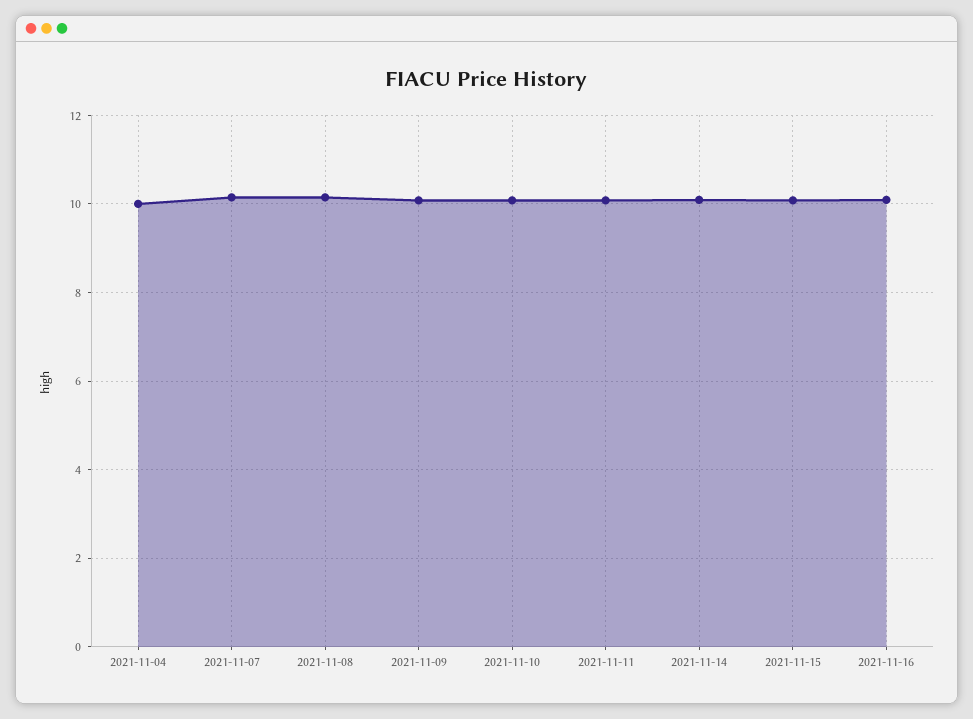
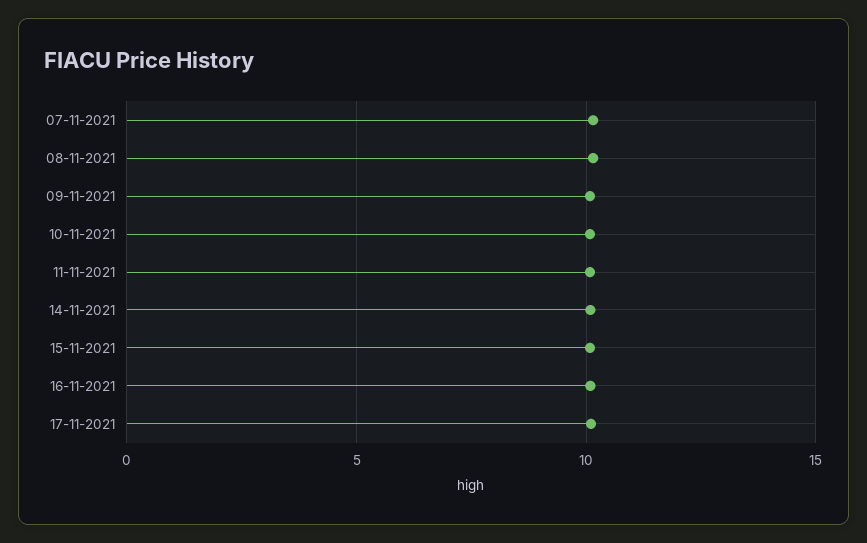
2021-11-04: 10 -> none
17-11-2021: none -> 10

